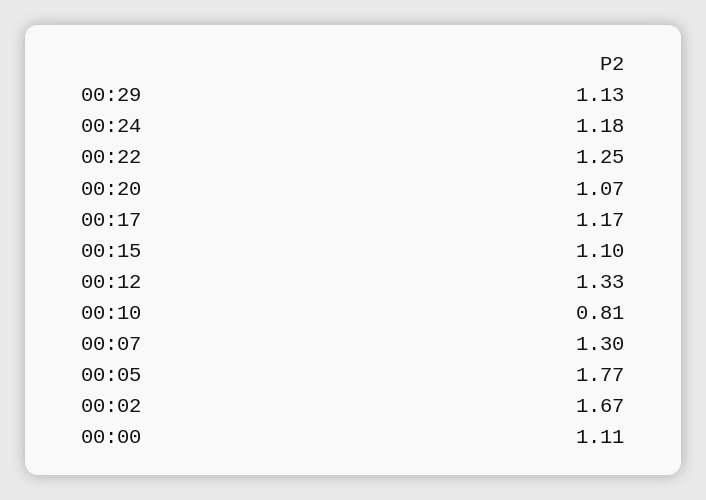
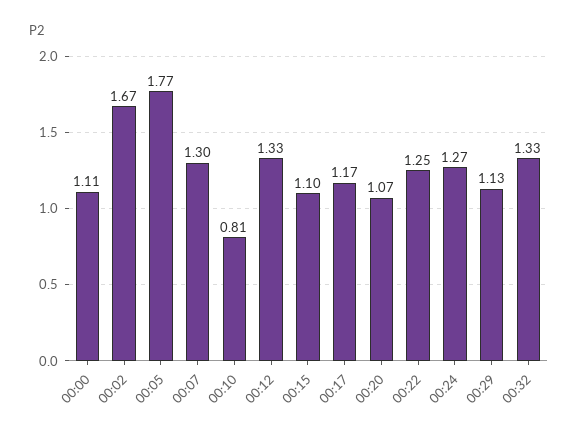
00:24: 1.18 -> 1.27
00:32: none -> 1.33

